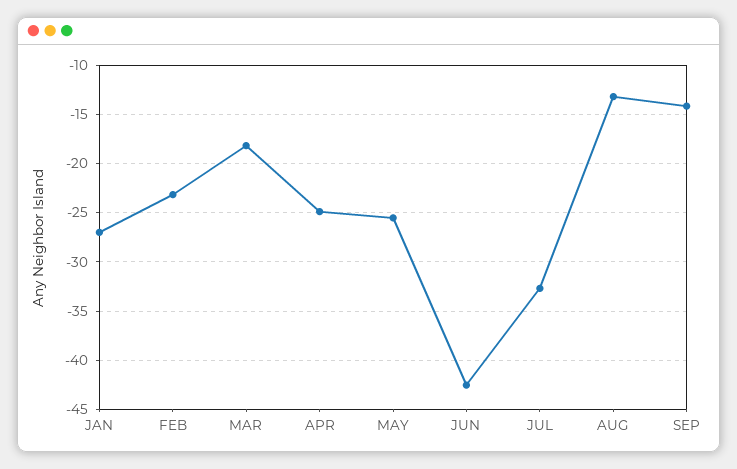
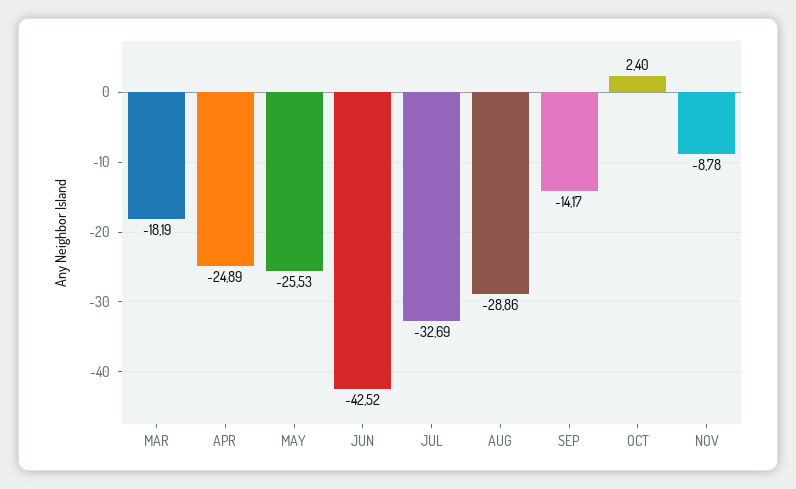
JAN: -27 -> none
FEB: -23 -> none
AUG: -13 -> -28.86
OCT: none -> 2.4
NOV: none -> -8.78

